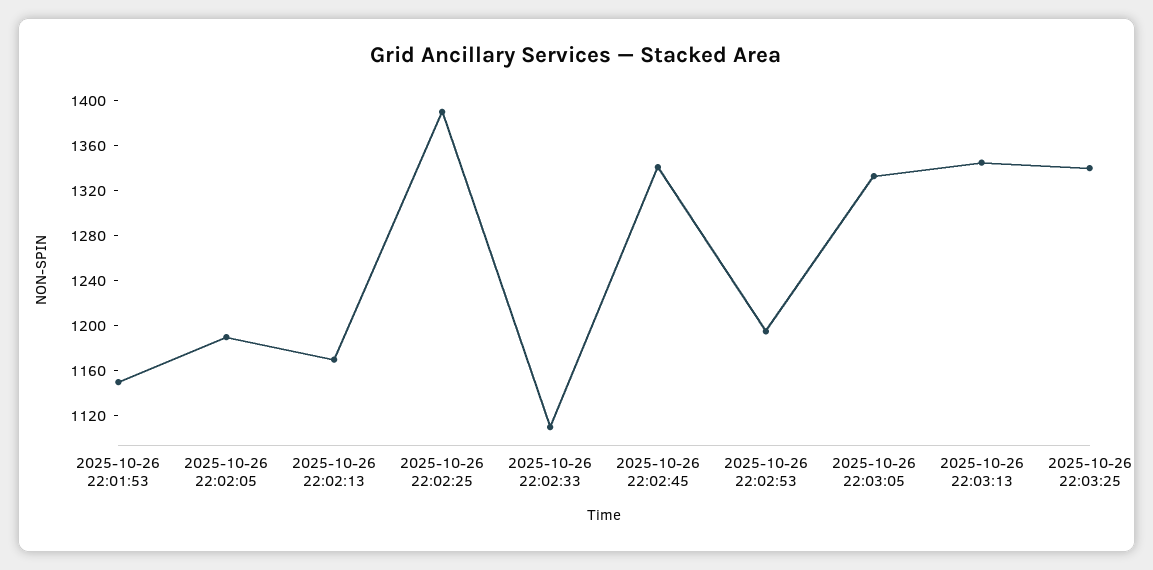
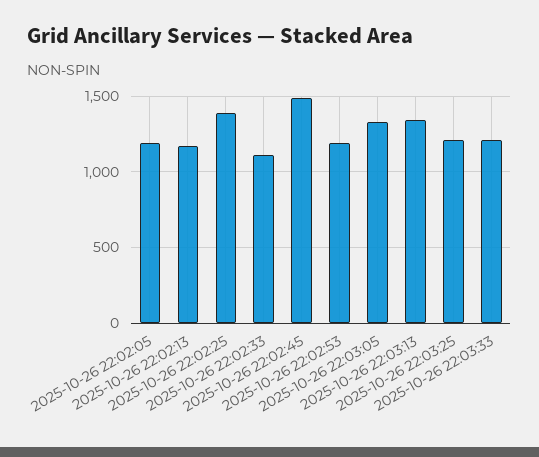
2025-10-26 22:01:53: 1150 -> none
2025-10-26 22:02:45: 1340 -> 1500
2025-10-26 22:03:25: 1340 -> 1200
2025-10-26 22:03:33: none -> 1200

